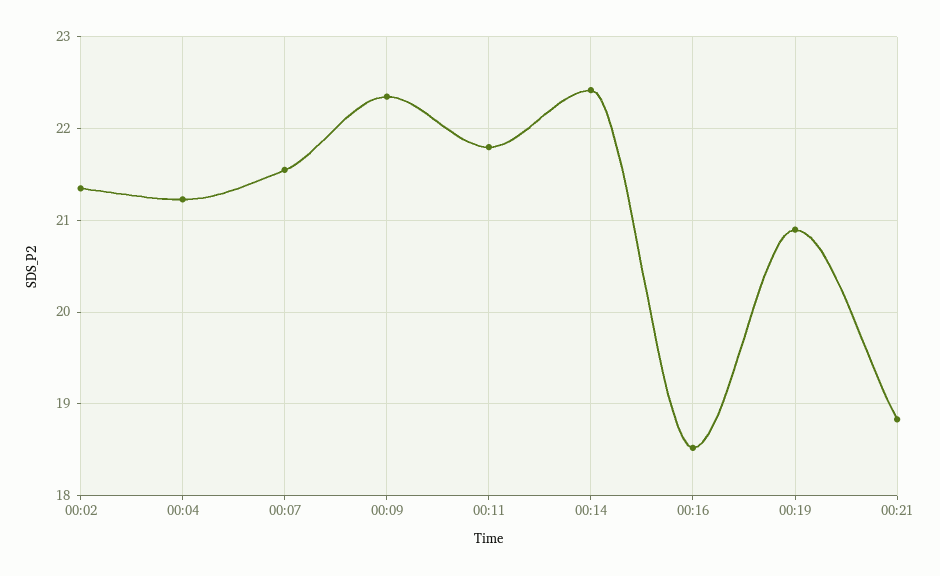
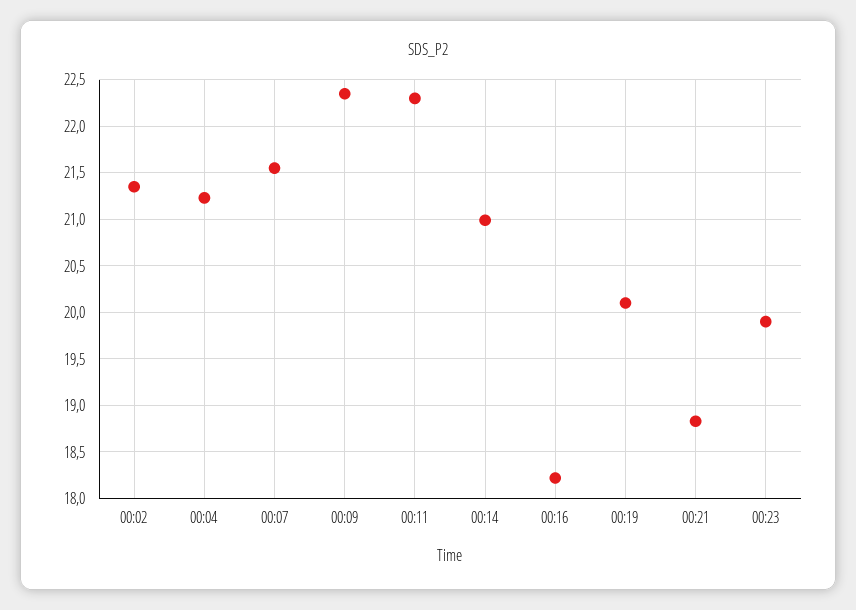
00:11: 21.8 -> 22.3
00:14: 22.4 -> 21
00:16: 18.5 -> 18.2
00:19: 20.9 -> 20.1
00:23: none -> 19.9

